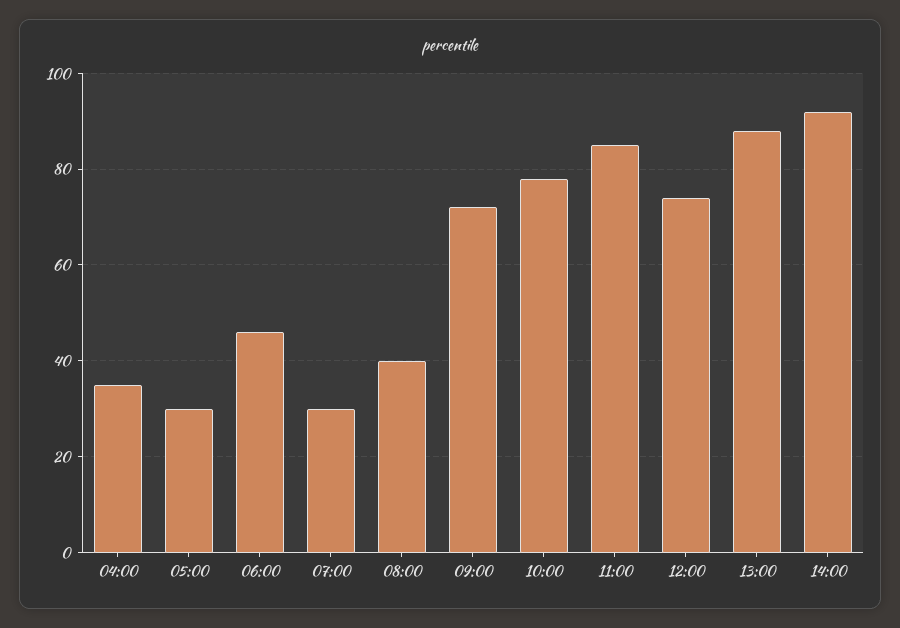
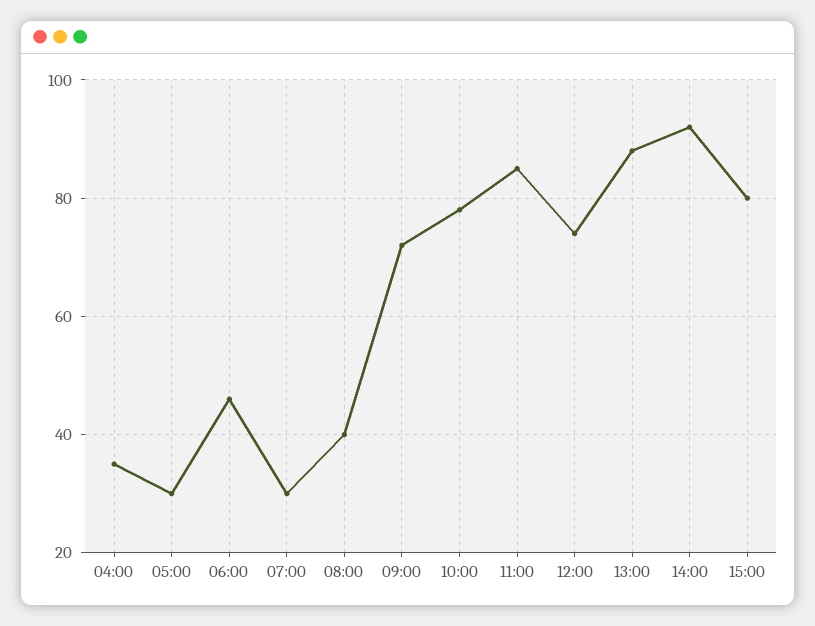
15:00: none -> 80

